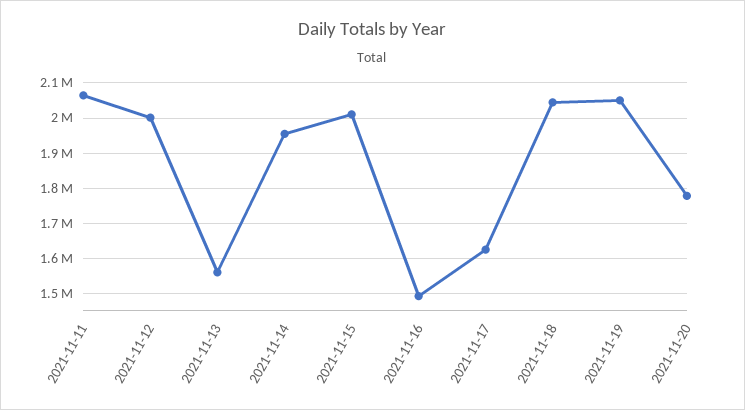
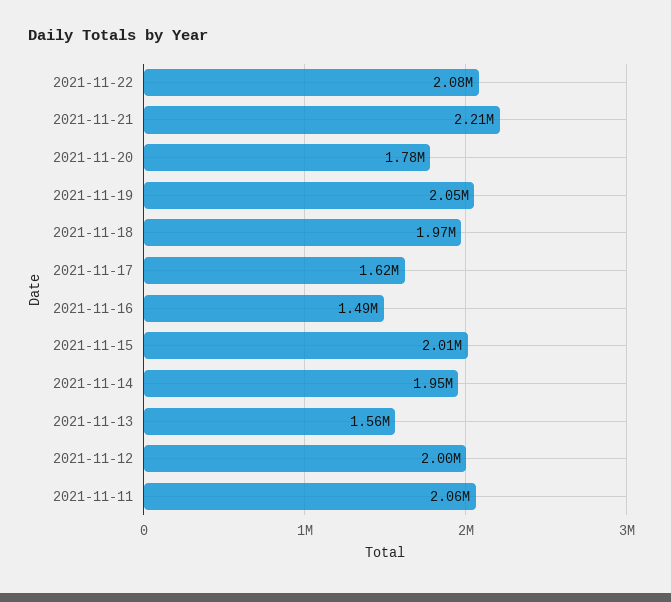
2021-11-18: 2040000 -> 1970000
2021-11-22: none -> 2080000
2021-11-21: none -> 2210000

